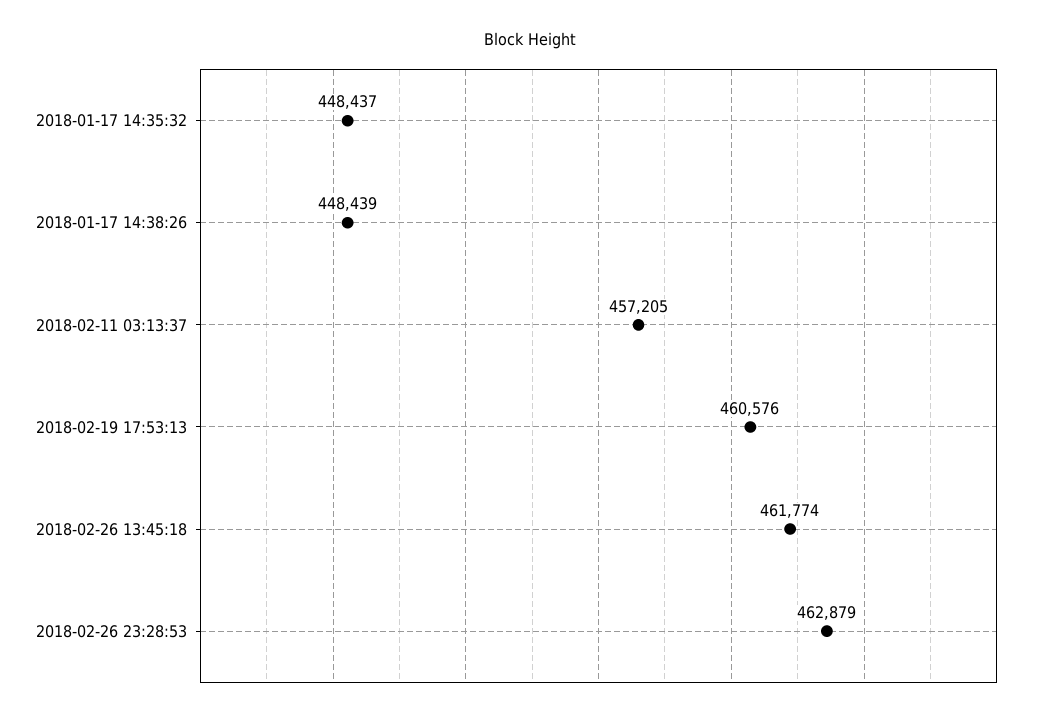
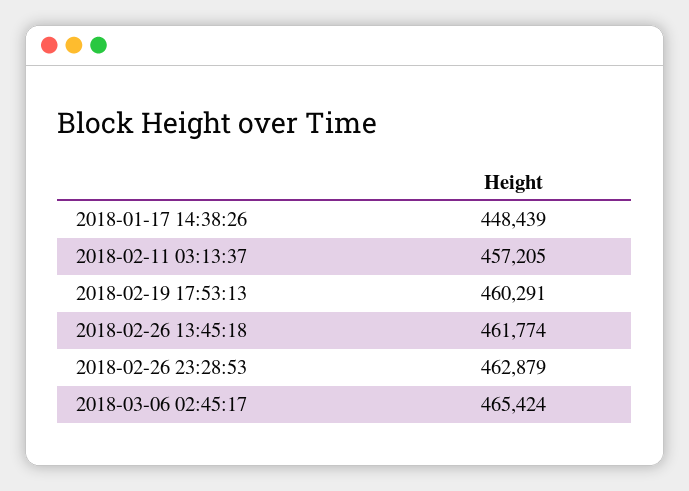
2018-01-17 14:35:32: 448437 -> none
2018-02-19 17:53:13: 460576 -> 460291
2018-03-06 02:45:17: none -> 465424

